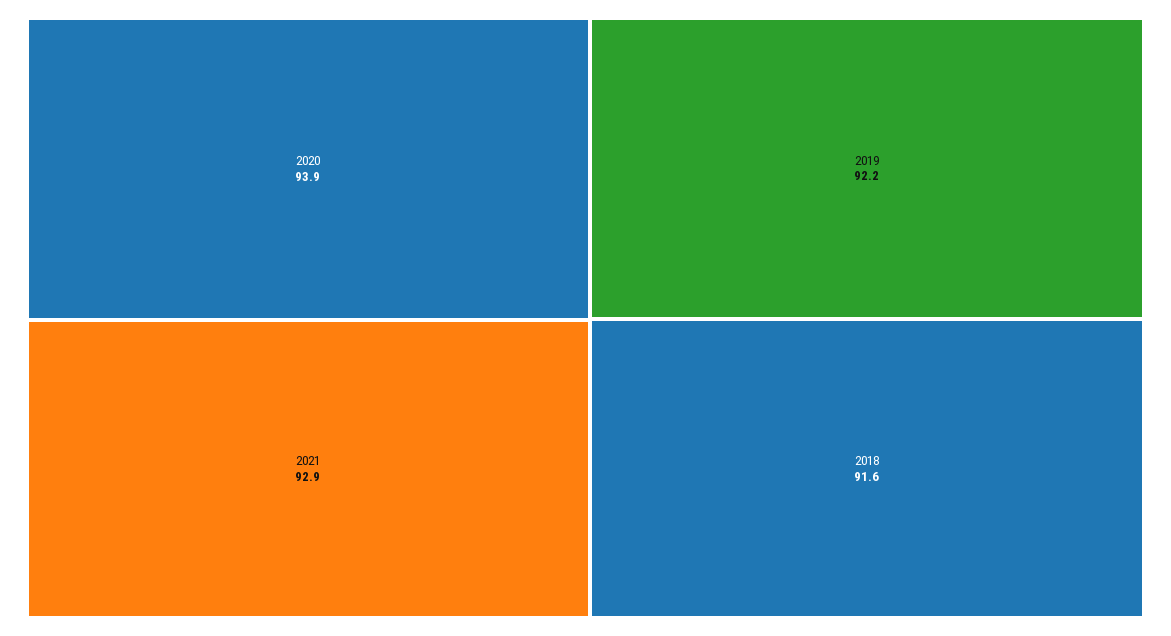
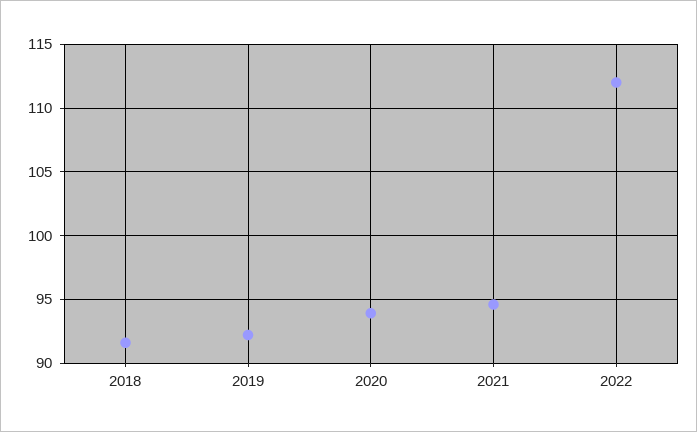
2021: 92.9 -> 94.5
2022: none -> 112

